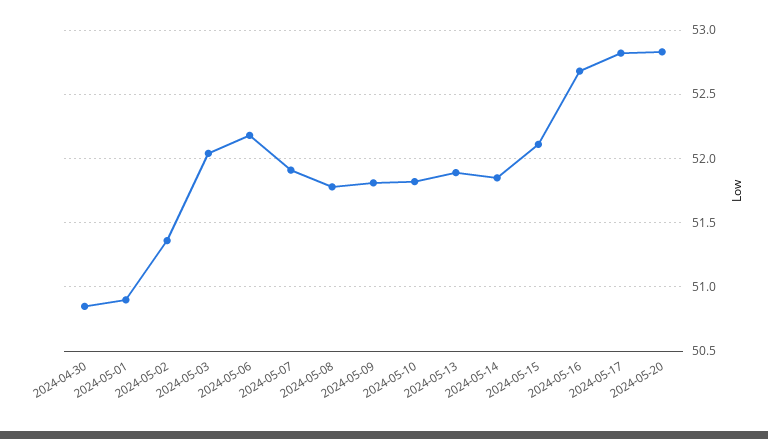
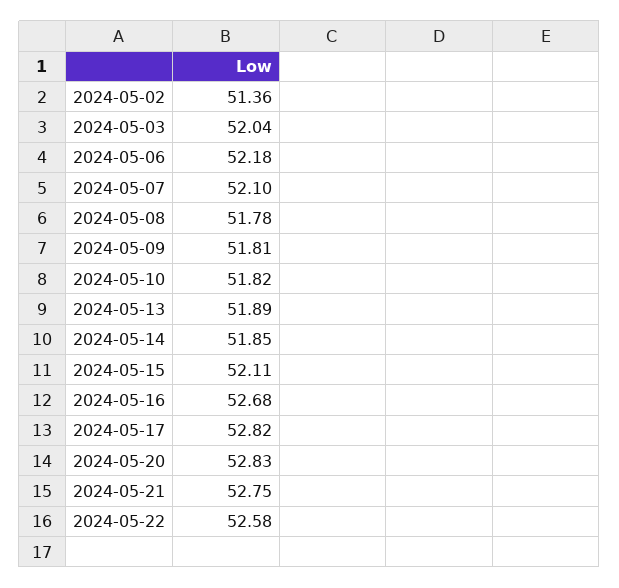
2024-04-30: 50.85 -> none
2024-05-01: 50.9 -> none
2024-05-07: 51.9 -> 52.1
2024-05-21: none -> 52.75
2024-05-22: none -> 52.58

